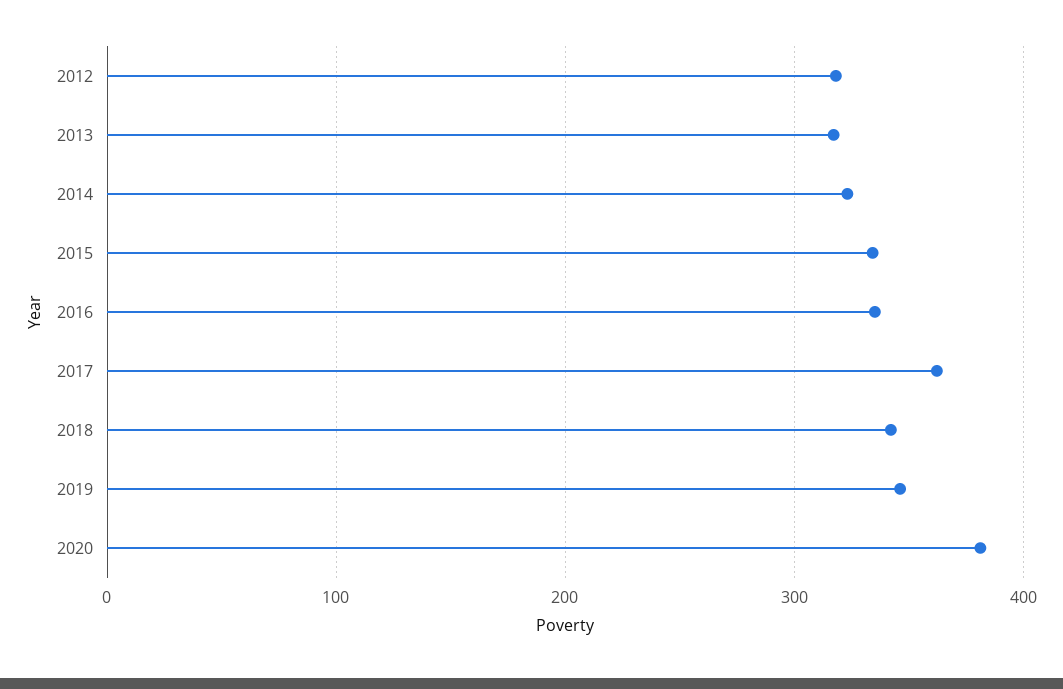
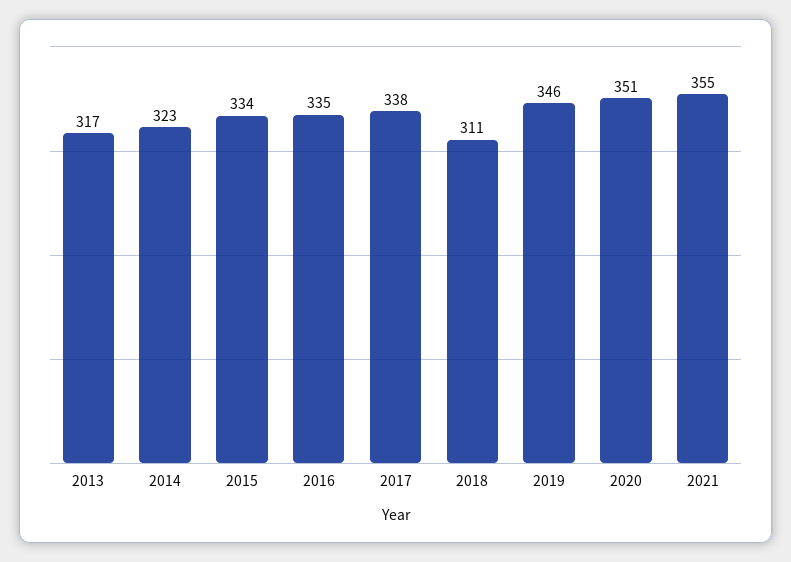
2012: 320 -> none
2017: 360 -> 338
2018: 340 -> 311
2020: 380 -> 351
2021: none -> 355

